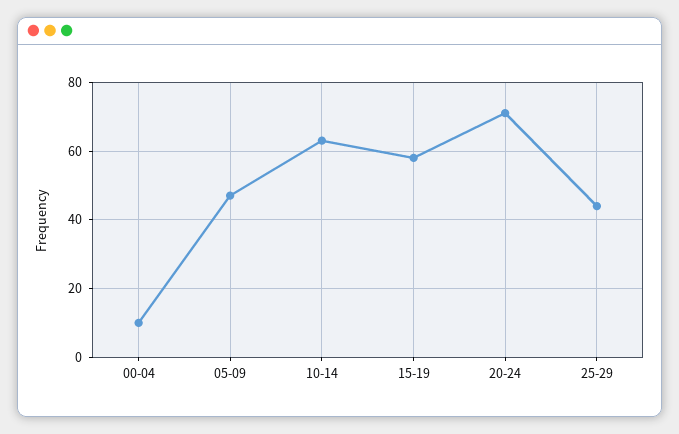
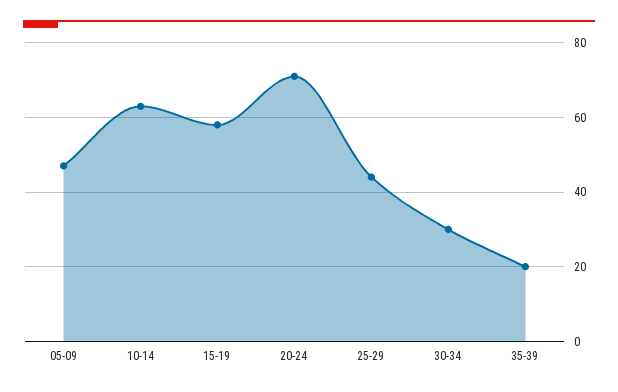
00-04: 10 -> none
30-34: none -> 30
35-39: none -> 20

